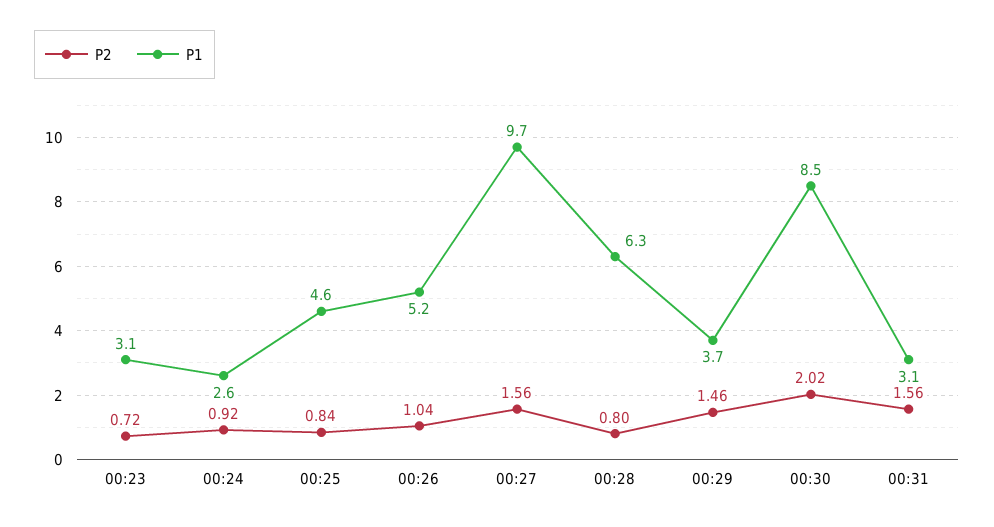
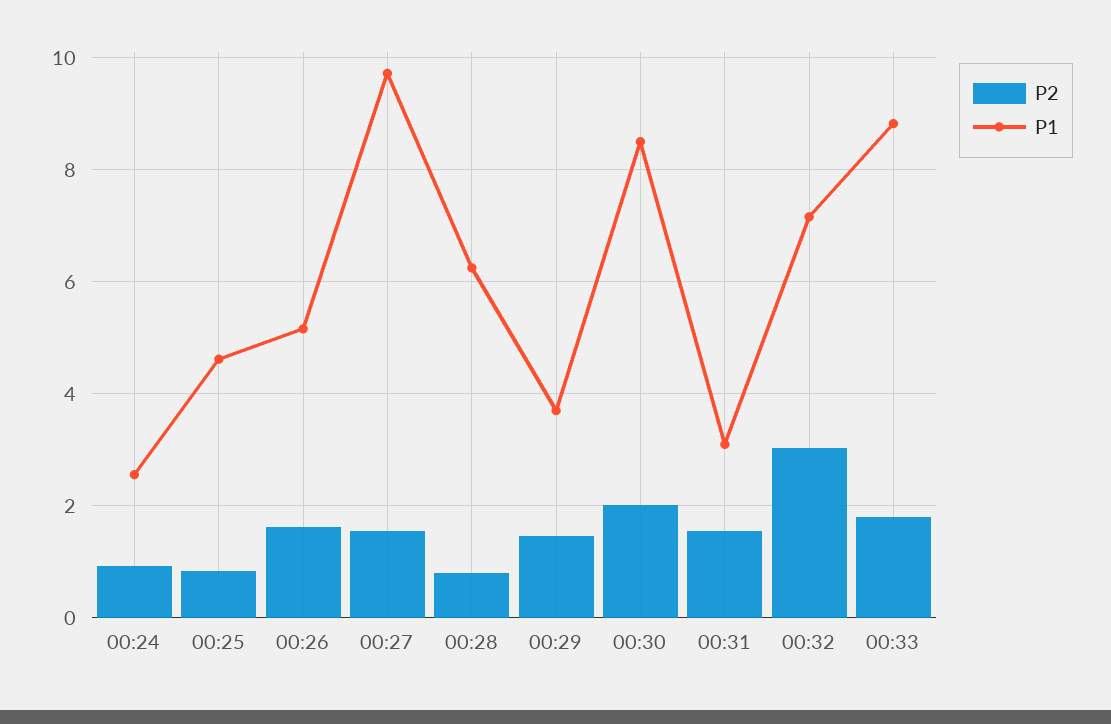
P2, 00:23: 0.72 -> none
P1, 00:23: 3.1 -> none
P2, 00:26: 1.04 -> 1.6
P2, 00:32: none -> 3
P1, 00:32: none -> 7.2
P2, 00:33: none -> 1.8
P1, 00:33: none -> 8.8

